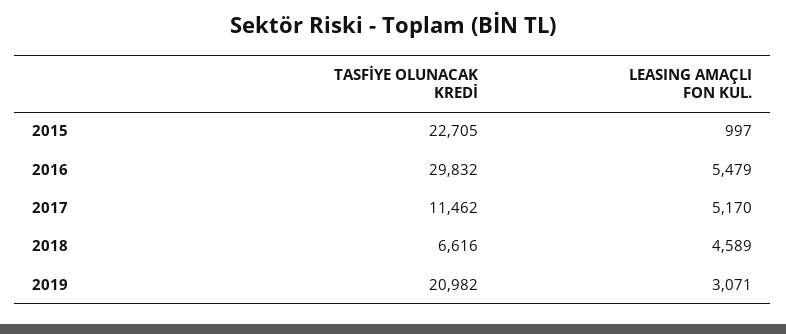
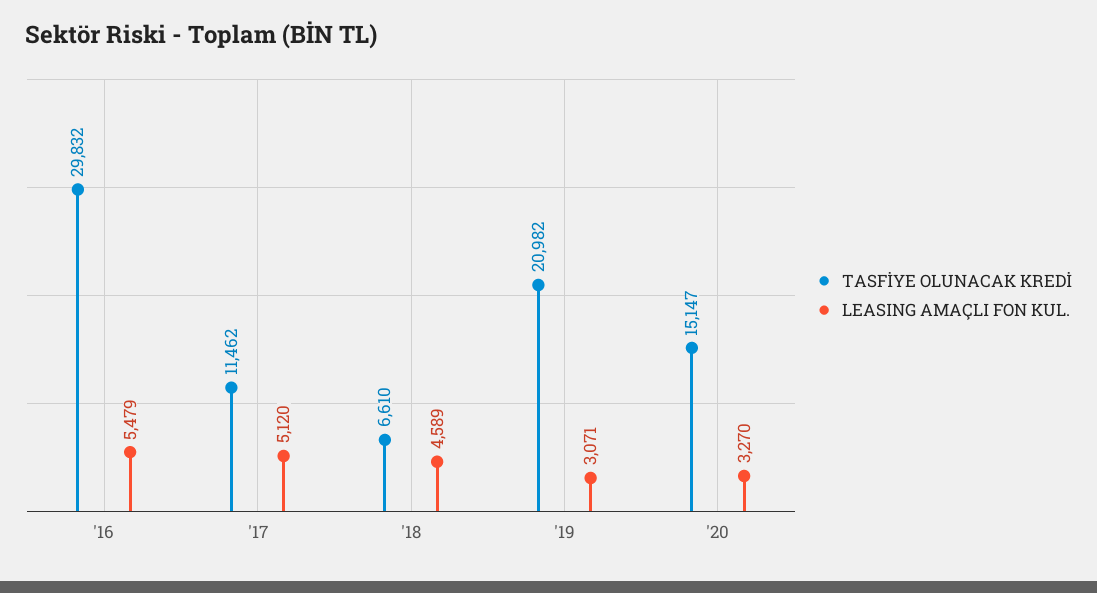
TASFİYE OLUNACAK KREDİ, 2015: 22705 -> none
LEASING AMAÇLI FON KUL., 2015: 997 -> none
LEASING AMAÇLI FON KUL., 2017: 5170 -> 5120
TASFİYE OLUNACAK KREDİ, 2018: 6616 -> 6610
TASFİYE OLUNACAK KREDİ, '20: none -> 15147
LEASING AMAÇLI FON KUL., '20: none -> 3270

